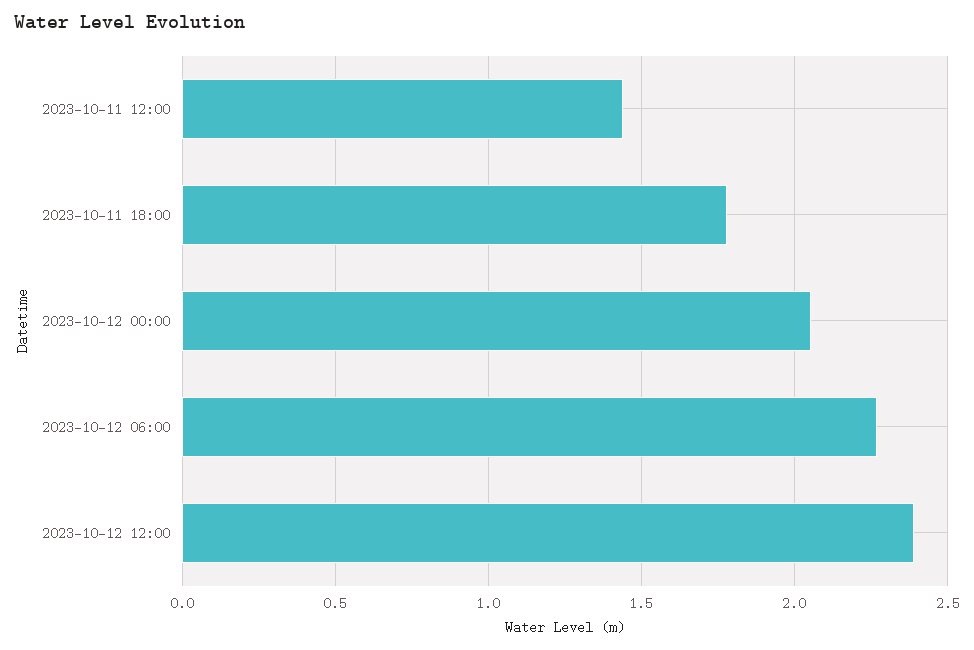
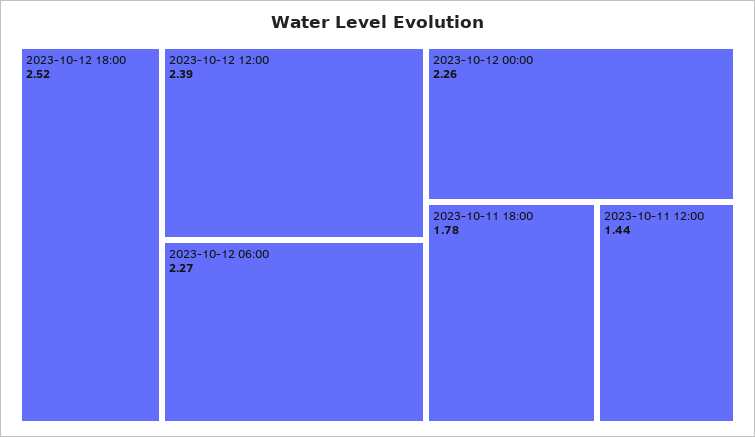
2023-10-12 00:00: 2.05 -> 2.26
2023-10-12 18:00: none -> 2.52

